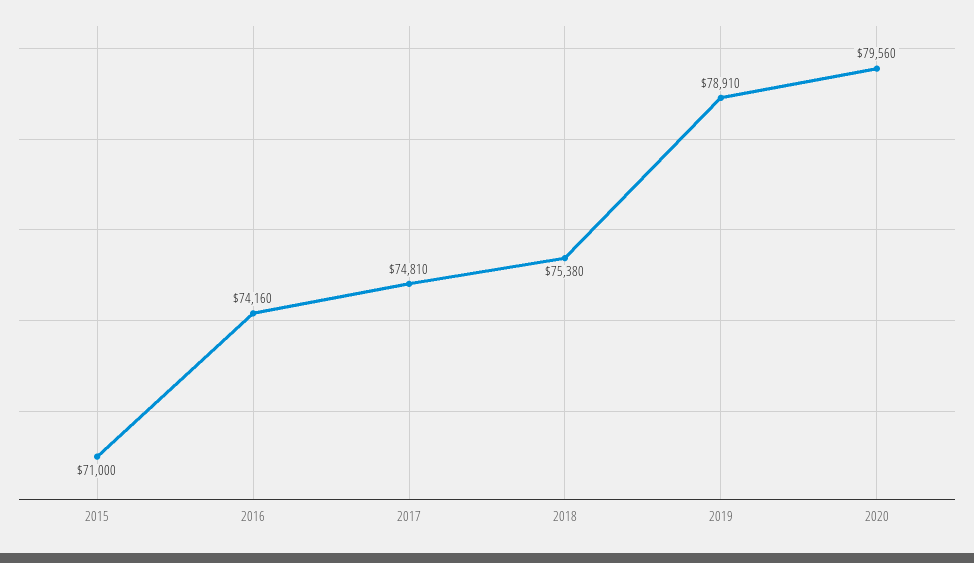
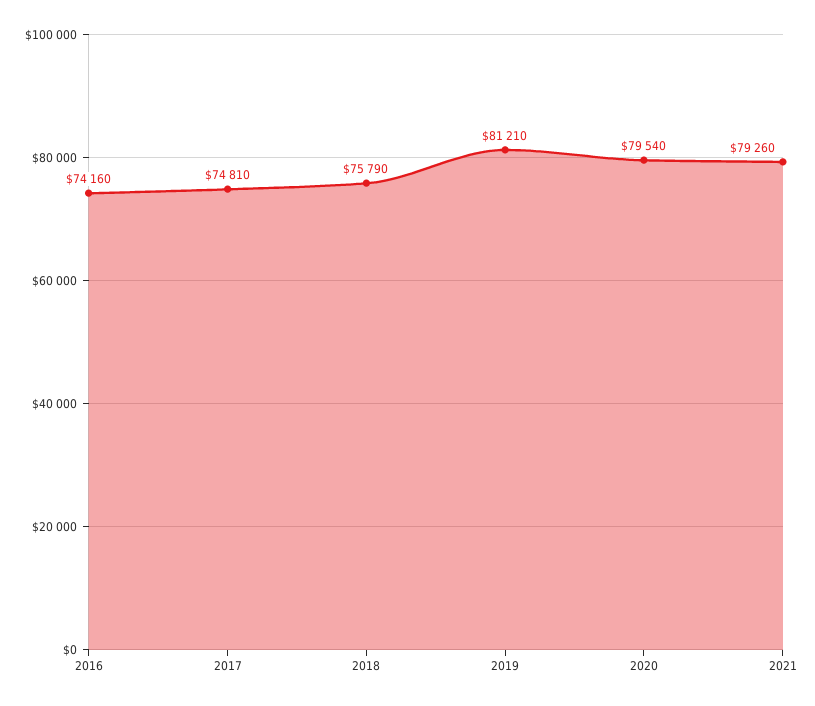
2015: 71000 -> none
2018: 75380 -> 75790
2019: 78910 -> 81210
2020: 79560 -> 79540
2021: none -> 79260

